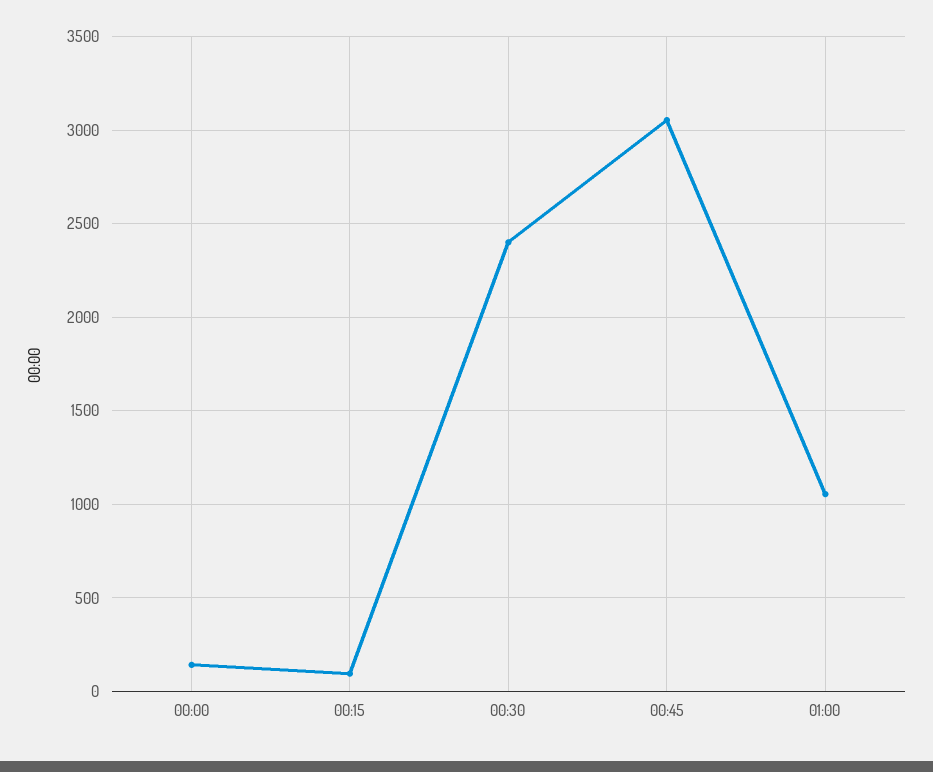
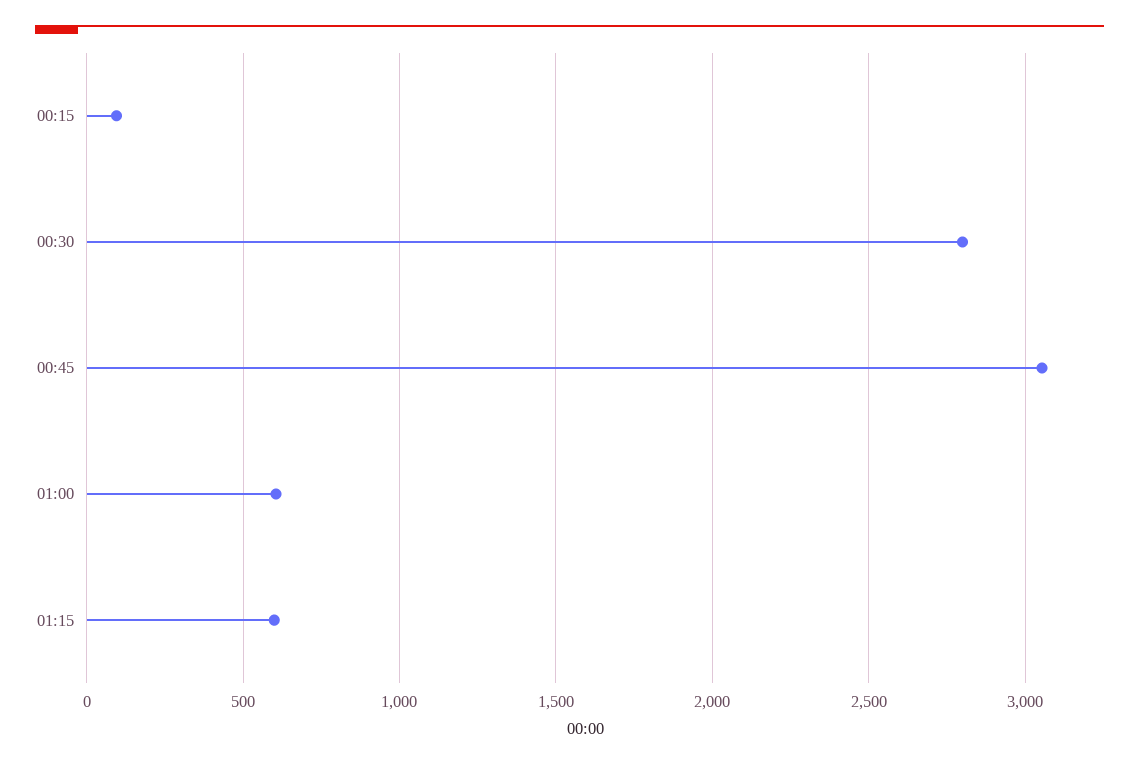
00:00: 150 -> none
00:30: 2400 -> 2800
01:00: 1050 -> 600
01:15: none -> 600

